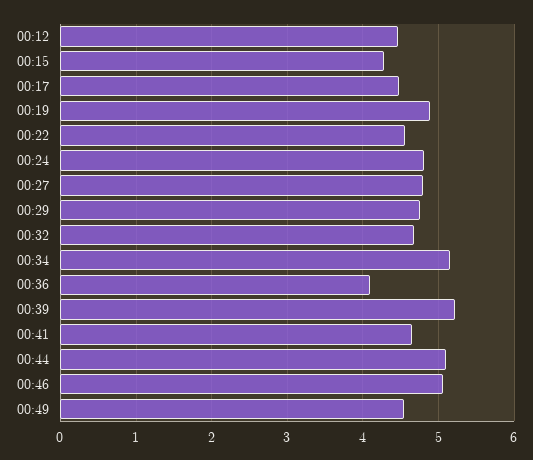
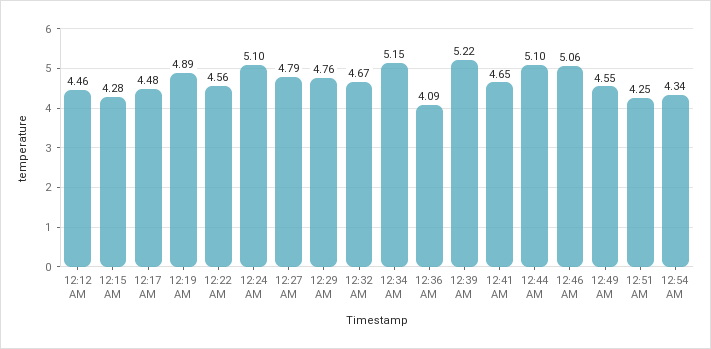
00:24: 4.8 -> 5.1
12:51 AM: none -> 4.25
12:54 AM: none -> 4.34

